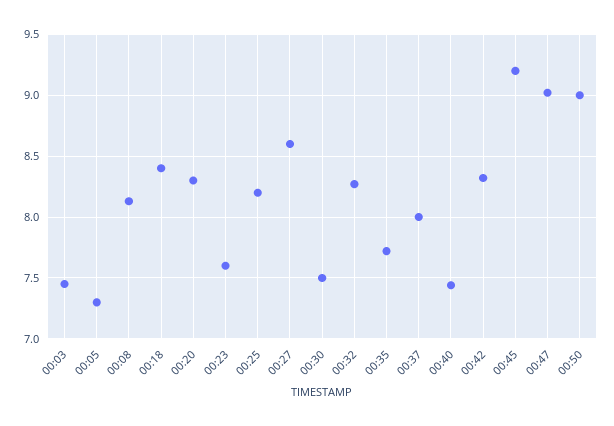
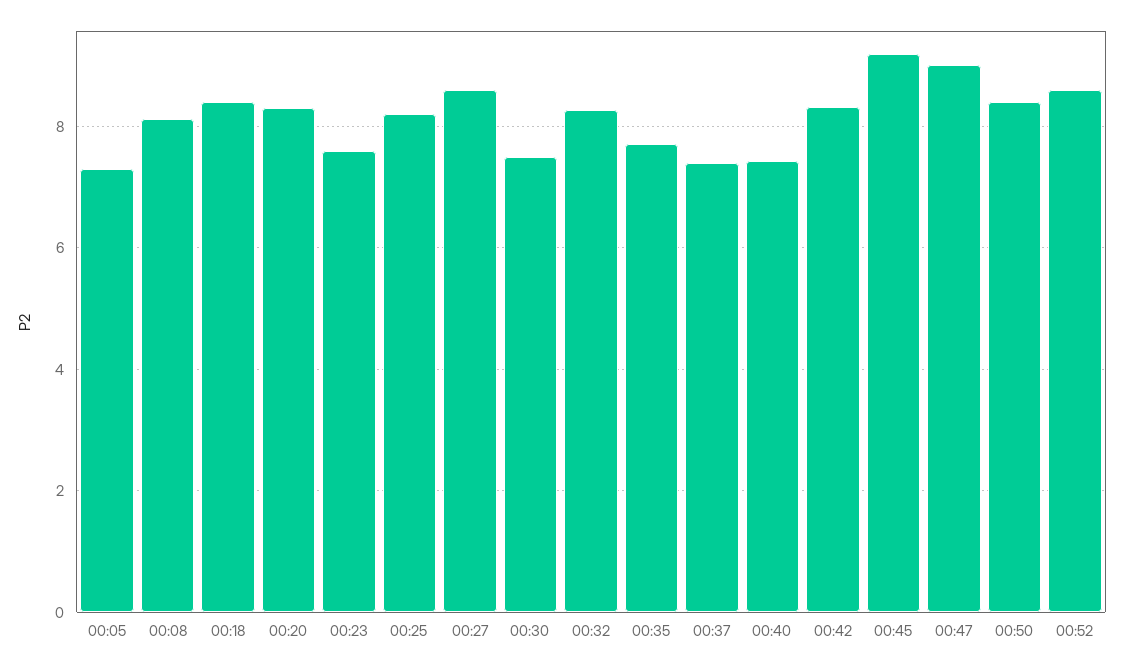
00:03: 7.45 -> none
00:37: 8 -> 7.4
00:50: 9 -> 8.4
00:52: none -> 8.6

